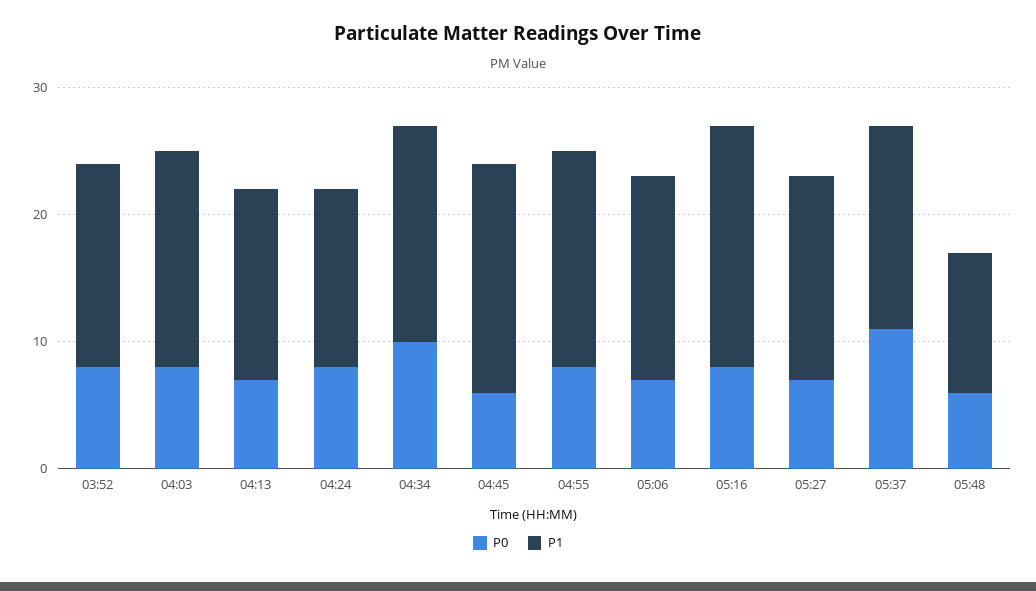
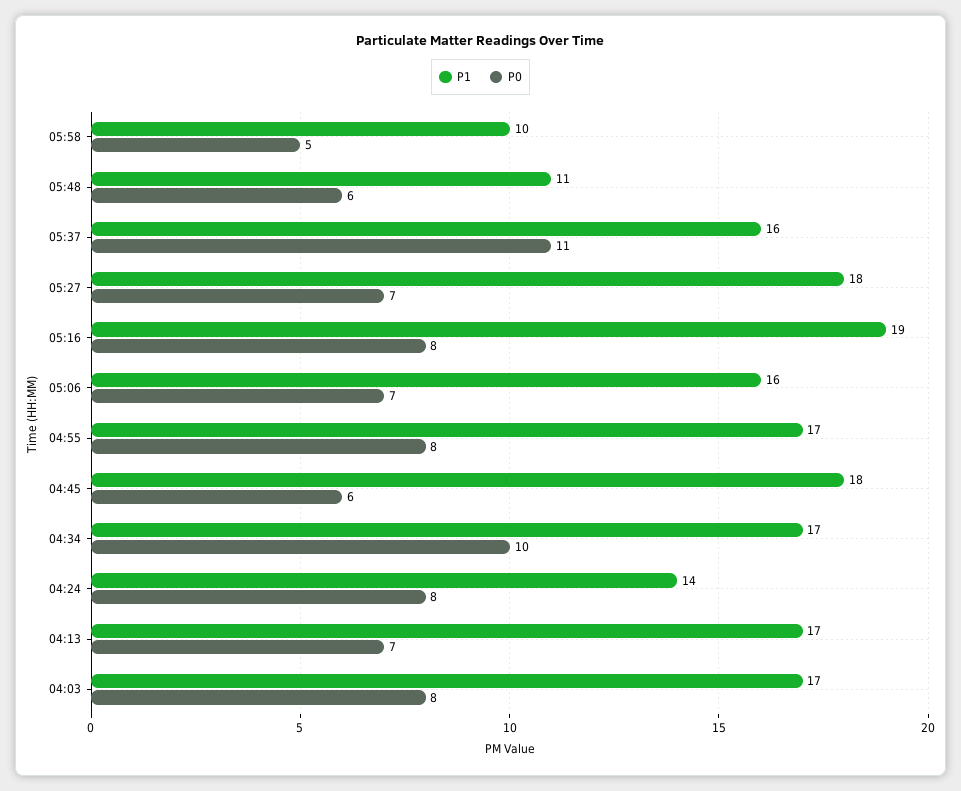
P0, 03:52: 8 -> none
P1, 03:52: 16 -> none
P1, 04:13: 15 -> 17
P1, 05:27: 16 -> 18
P1, 05:58: none -> 10
P0, 05:58: none -> 5

